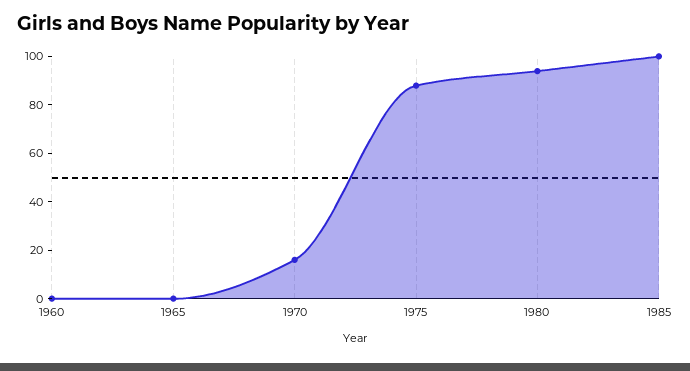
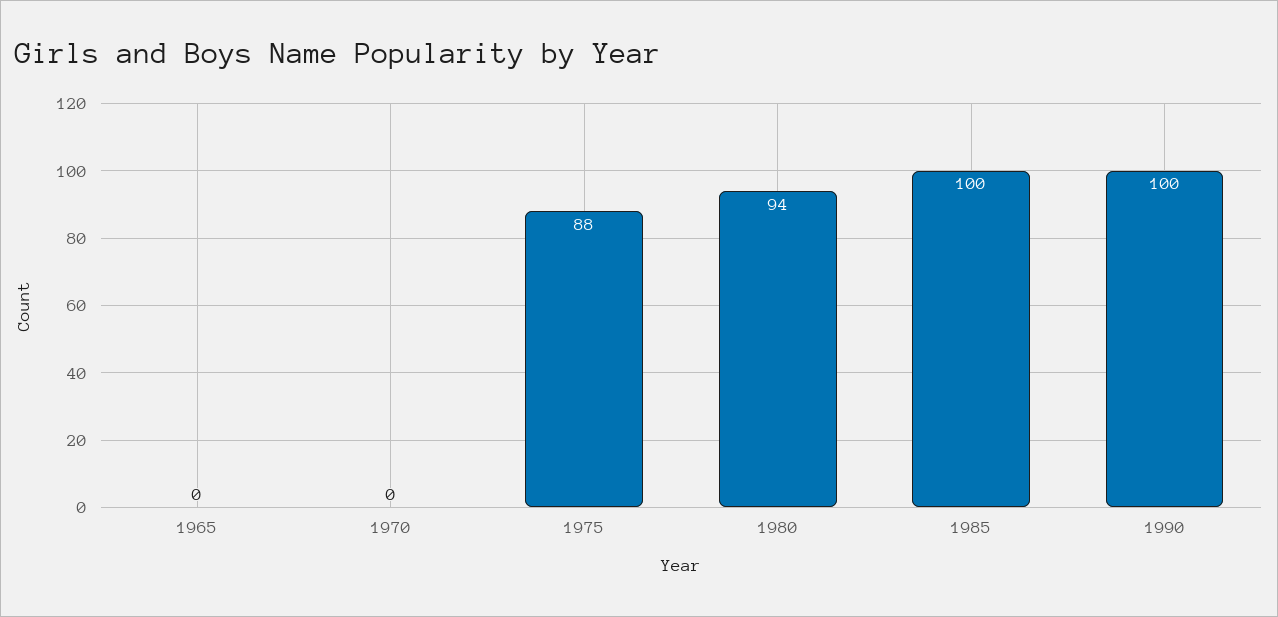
1960: 0 -> none
1970: 15 -> 0
1990: none -> 100

